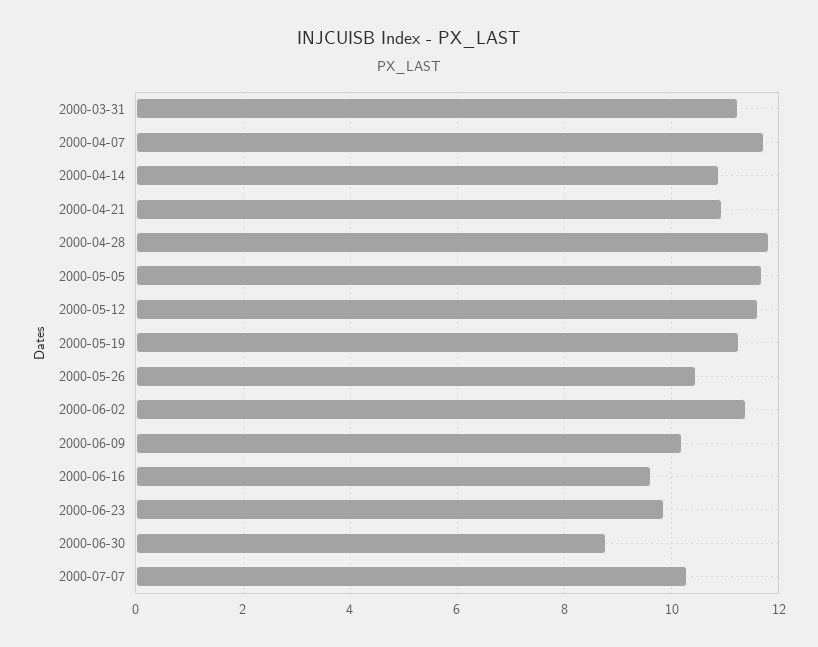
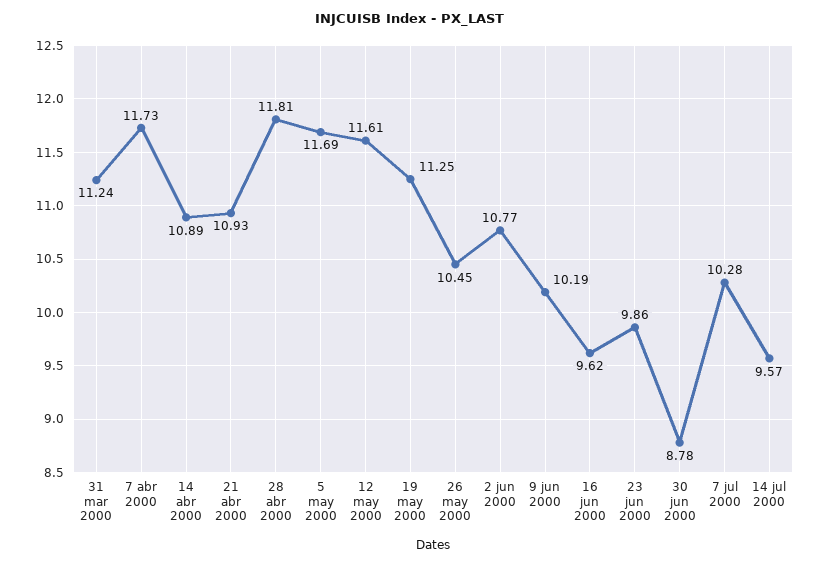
2000-06-02: 11.4 -> 10.77
14 jul 2000: none -> 9.57

